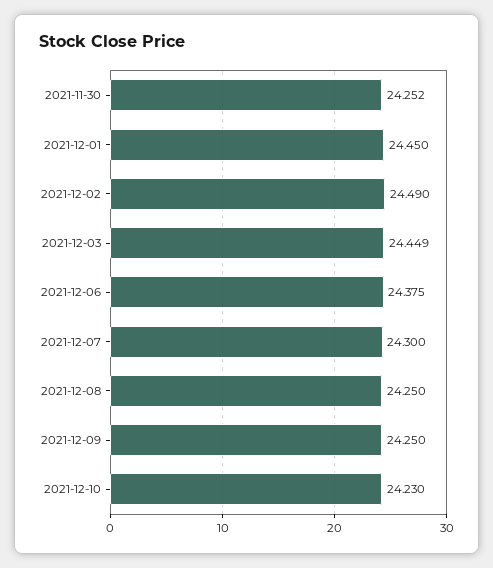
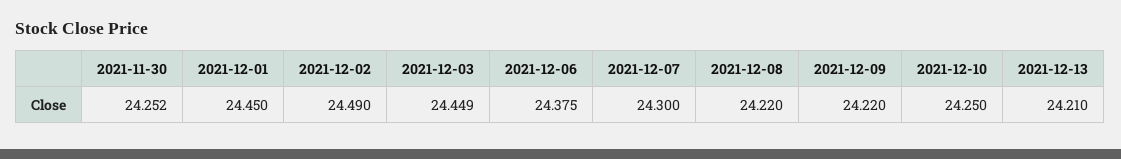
2021-12-08: 24.25 -> 24.22
2021-12-09: 24.25 -> 24.22
2021-12-10: 24.23 -> 24.25
2021-12-13: none -> 24.21

